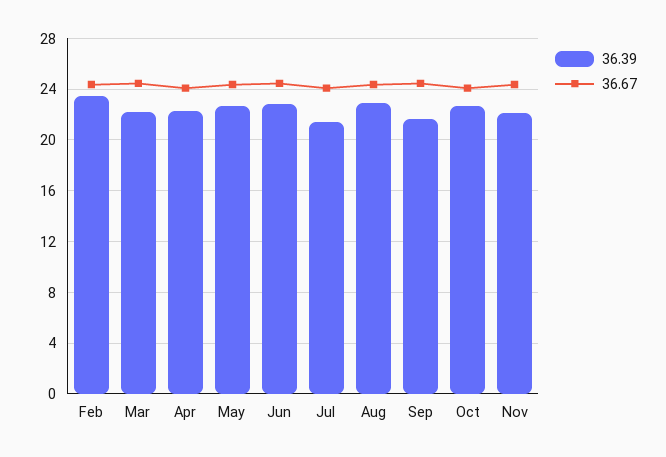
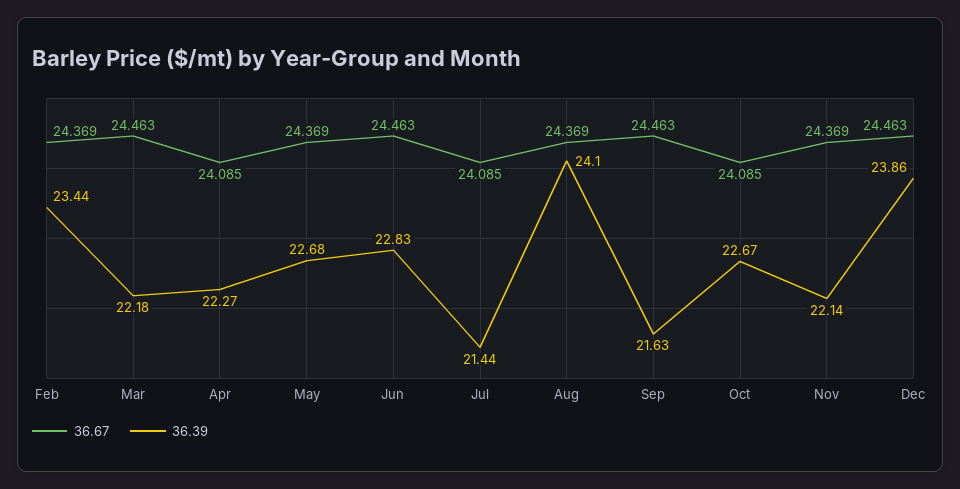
36.39, Aug: 23 -> 24.1
36.67, Dec: none -> 24.463
36.39, Dec: none -> 23.86

